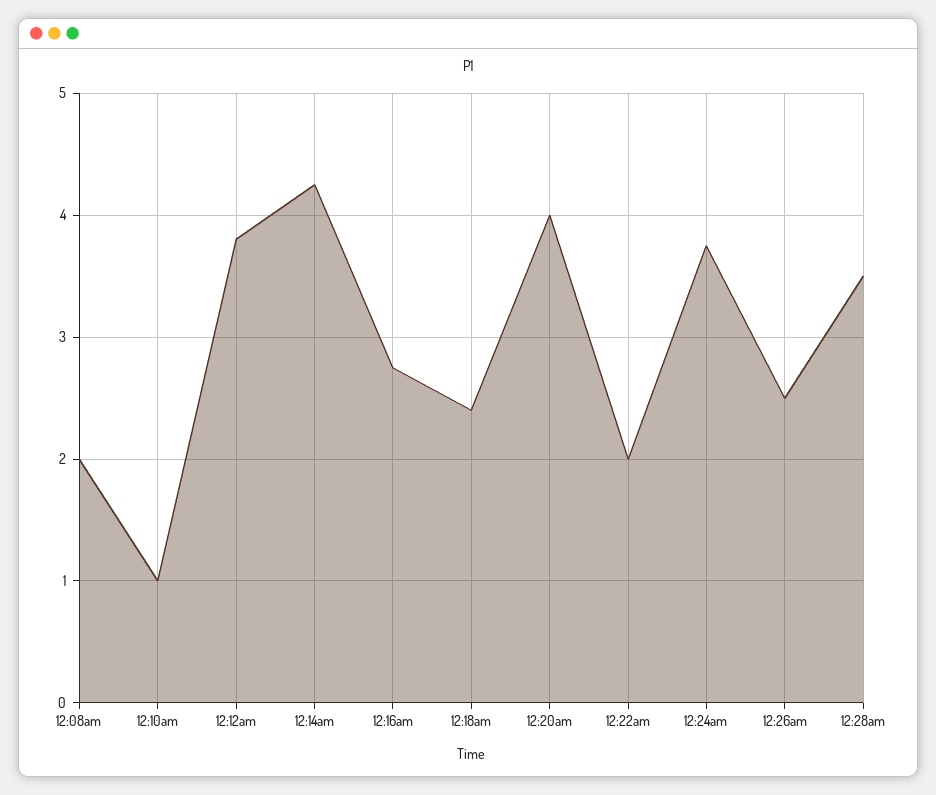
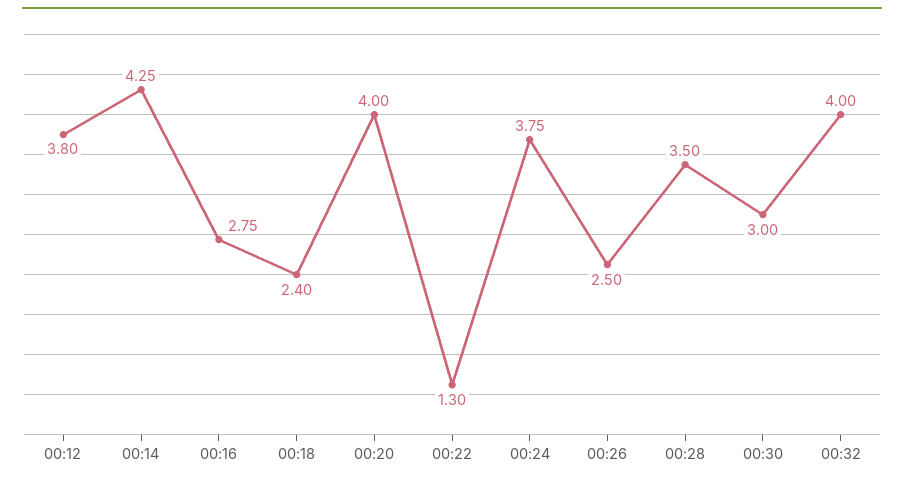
12:08am: 2 -> none
12:10am: 1 -> none
12:22am: 2 -> 1.3
00:30: none -> 3
00:32: none -> 4

